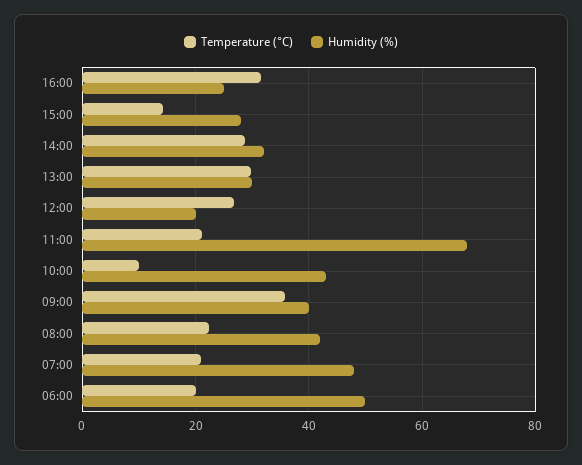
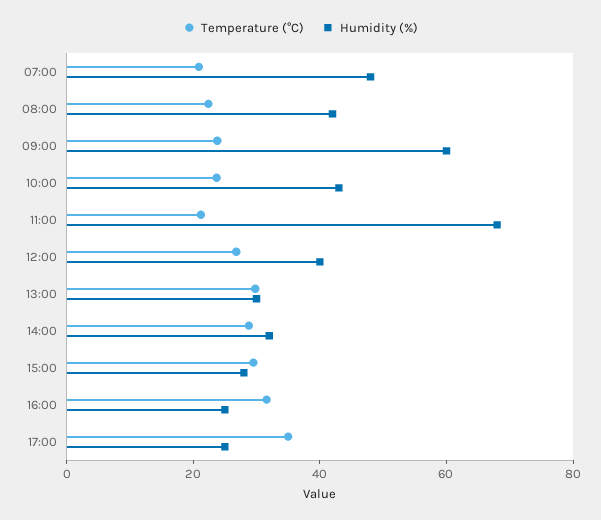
Temperature (°C), 15:00: 14 -> 30
Humidity (%), 12:00: 20 -> 40
Temperature (°C), 10:00: 10 -> 25
Temperature (°C), 09:00: 36 -> 25
Humidity (%), 09:00: 40 -> 60
Temperature (°C), 06:00: 20 -> none
Humidity (%), 06:00: 50 -> none
Temperature (°C), 17:00: none -> 35
Humidity (%), 17:00: none -> 25

